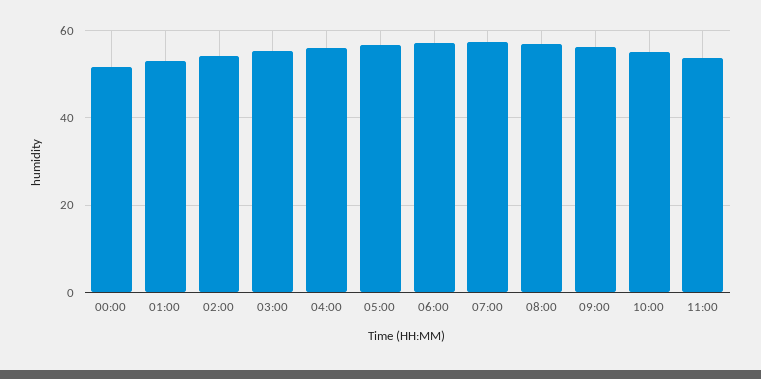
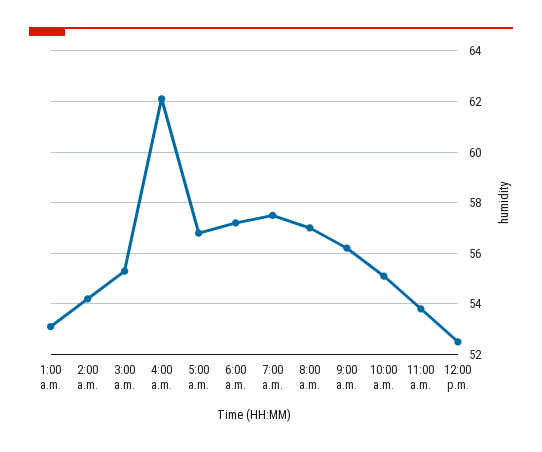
00:00: 52 -> none
04:00: 56 -> 62
12:00 p.m.: none -> 52.5

